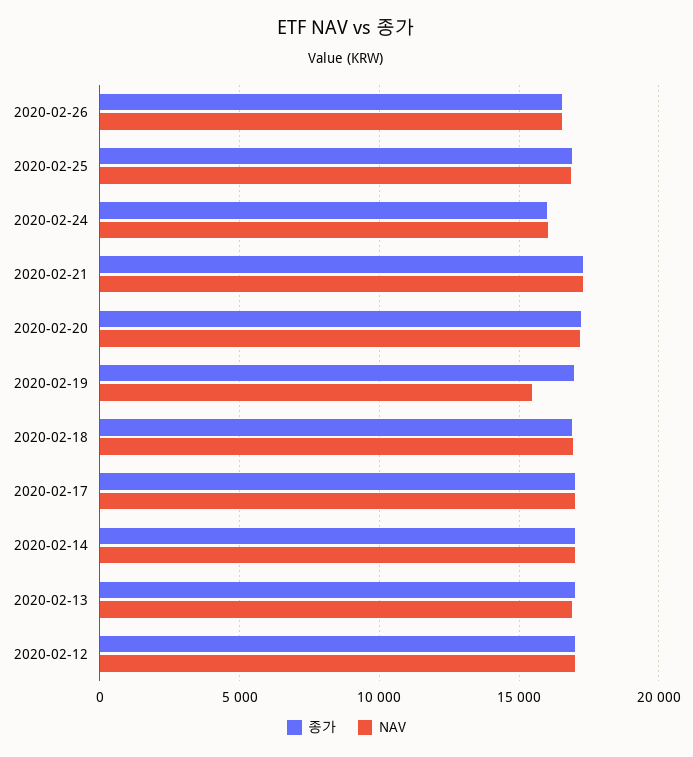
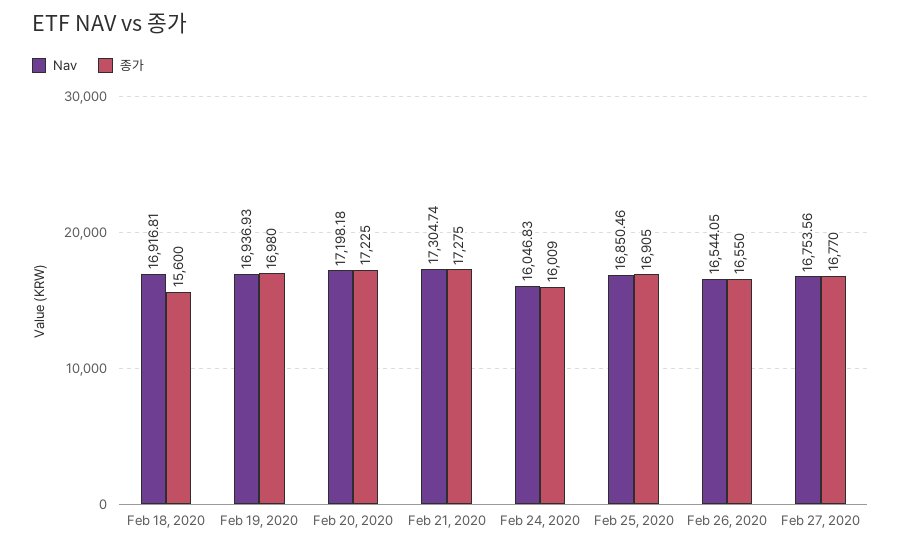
NAV, 2020-02-19: 15500 -> 16936.93
종가, 2020-02-18: 17000 -> 15600
종가, 2020-02-17: 17000 -> none
NAV, 2020-02-17: 17000 -> none
종가, 2020-02-14: 17000 -> none
NAV, 2020-02-14: 17000 -> none
종가, 2020-02-13: 17000 -> none
NAV, 2020-02-13: 17000 -> none
종가, 2020-02-12: 17000 -> none
NAV, 2020-02-12: 17000 -> none
NAV, Feb 27, 2020: none -> 16753.56
종가, Feb 27, 2020: none -> 16770

